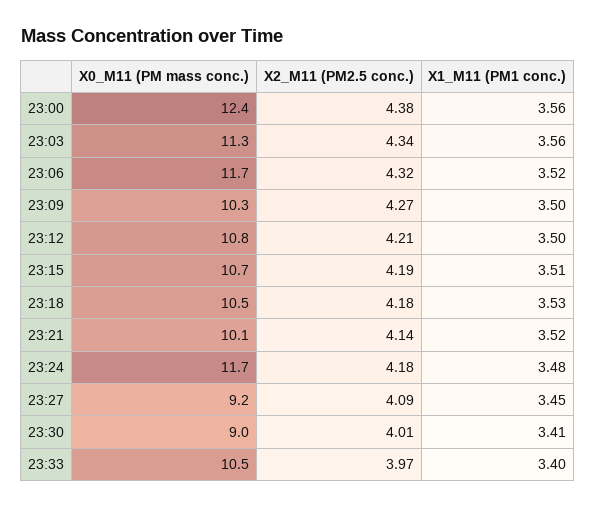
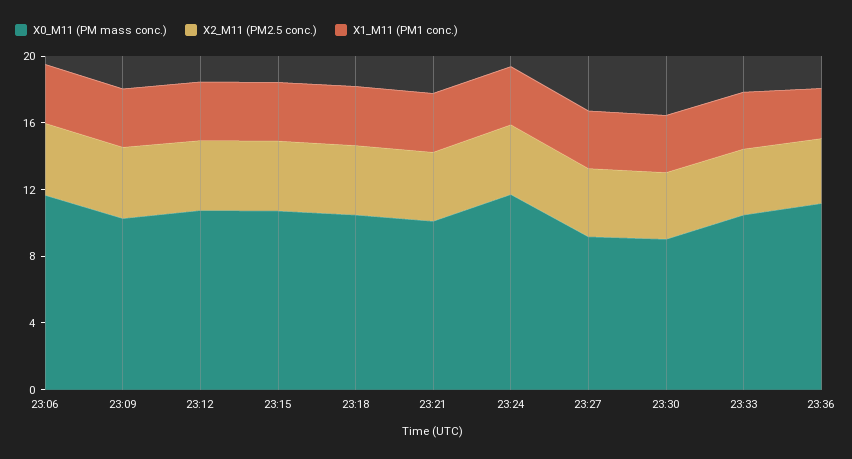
X0_M11 (PM mass conc.), 23:00: 12.4 -> none
X2_M11 (PM2.5 conc.), 23:00: 4.38 -> none
X1_M11 (PM1 conc.), 23:00: 3.56 -> none
X0_M11 (PM mass conc.), 23:03: 11.3 -> none
X2_M11 (PM2.5 conc.), 23:03: 4.34 -> none
X1_M11 (PM1 conc.), 23:03: 3.56 -> none
X0_M11 (PM mass conc.), 23:36: none -> 11
X2_M11 (PM2.5 conc.), 23:36: none -> 4
X1_M11 (PM1 conc.), 23:36: none -> 3

